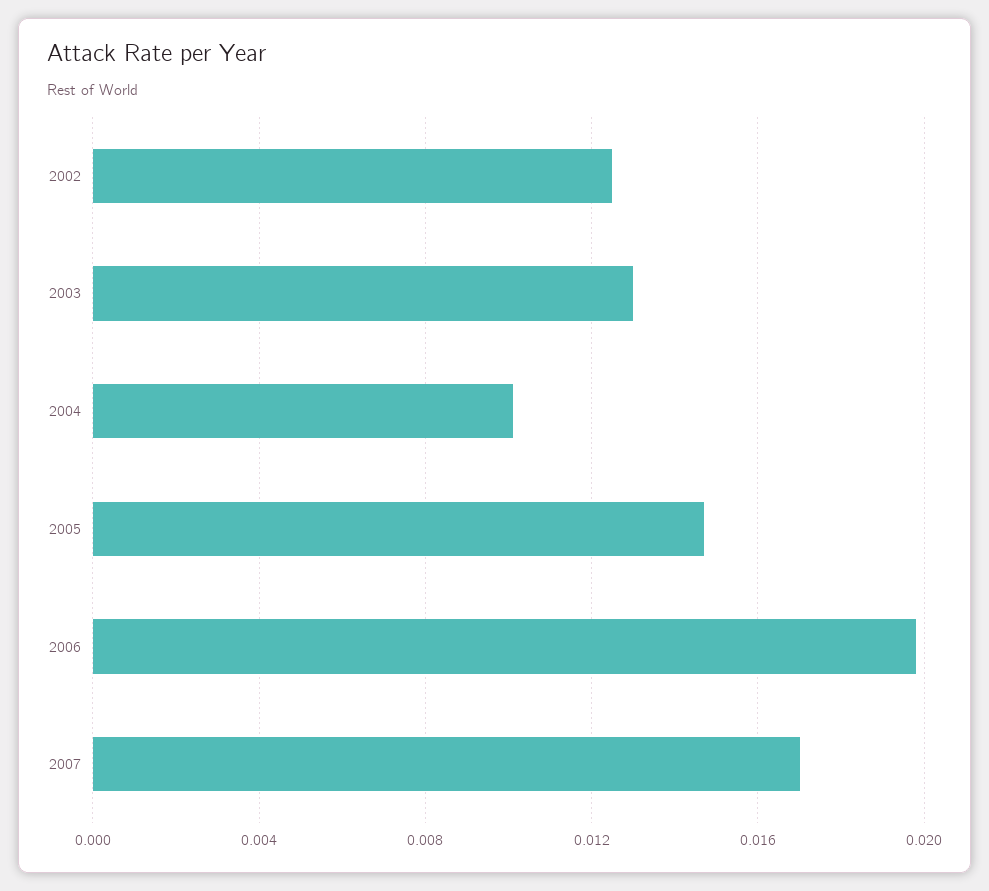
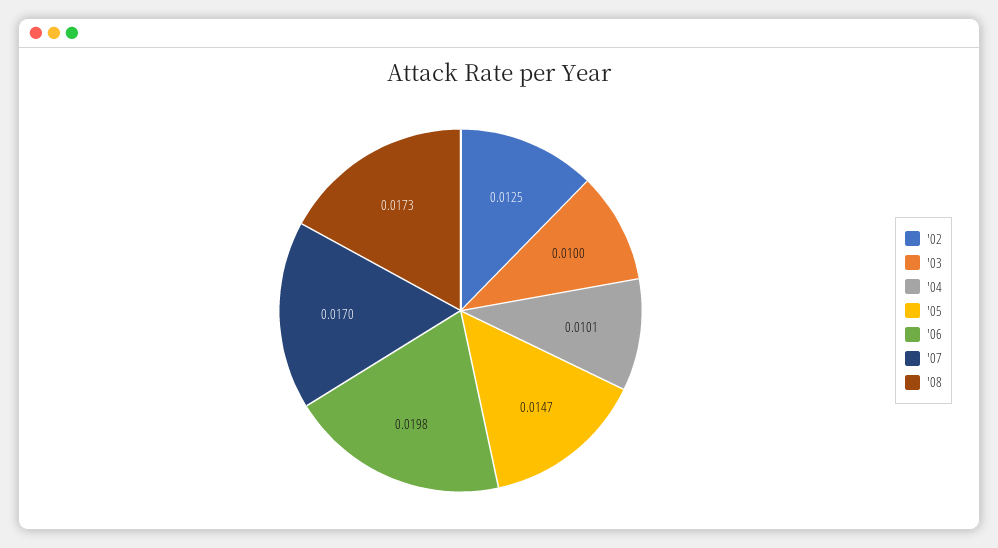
2003: 0.013 -> 0.01
'08: none -> 0.0173

